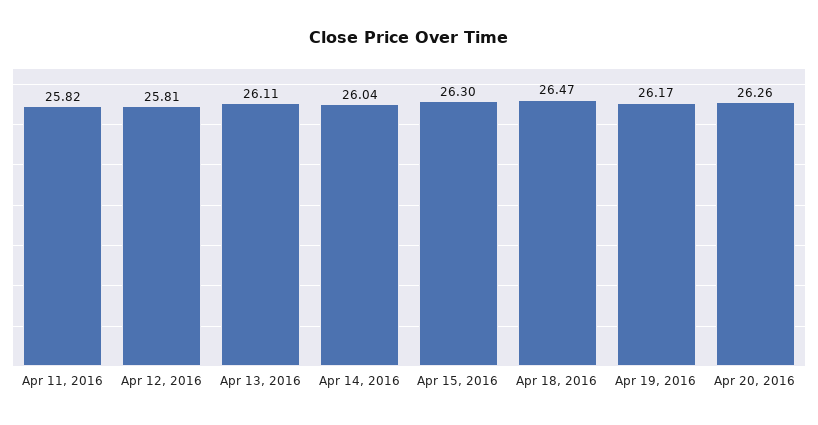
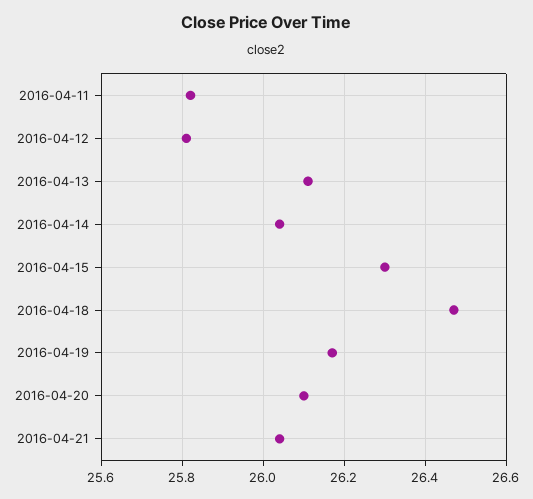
Apr 20, 2016: 26.26 -> 26.1
2016-04-21: none -> 26.05

